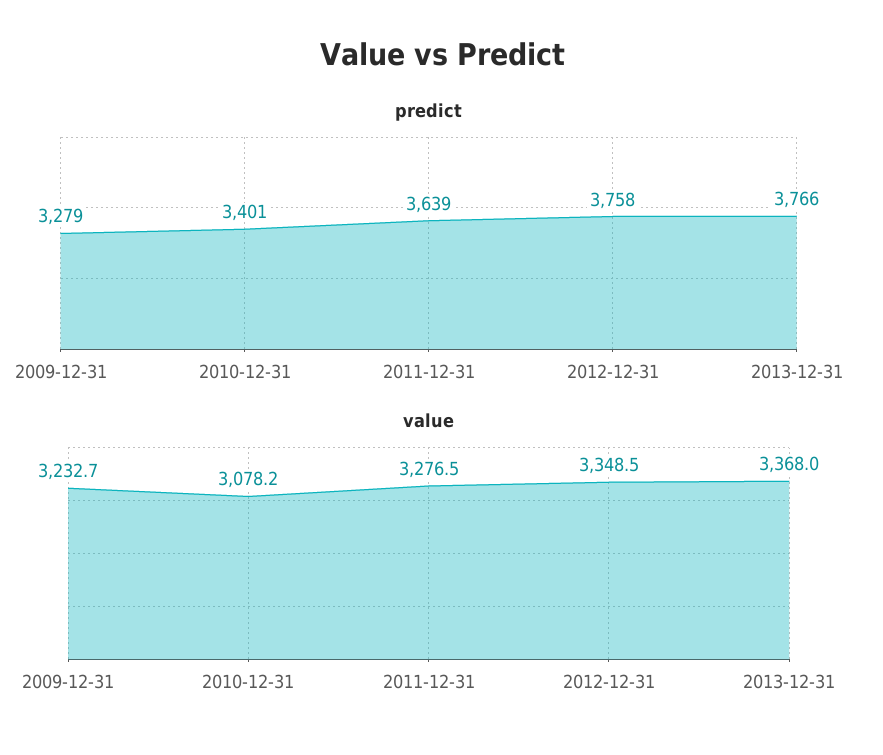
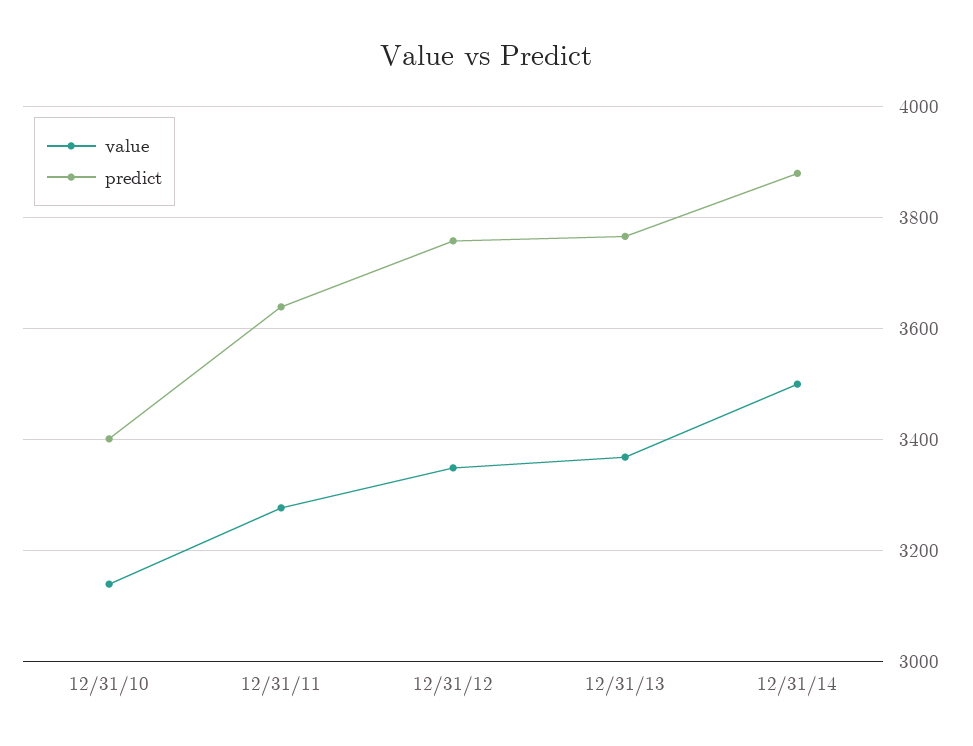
predict, 2009-12-31: 3279 -> none
value, 2009-12-31: 3232.7 -> none
value, 2010-12-31: 3078.2 -> 3140
value, 12/31/14: none -> 3500
predict, 12/31/14: none -> 3880

